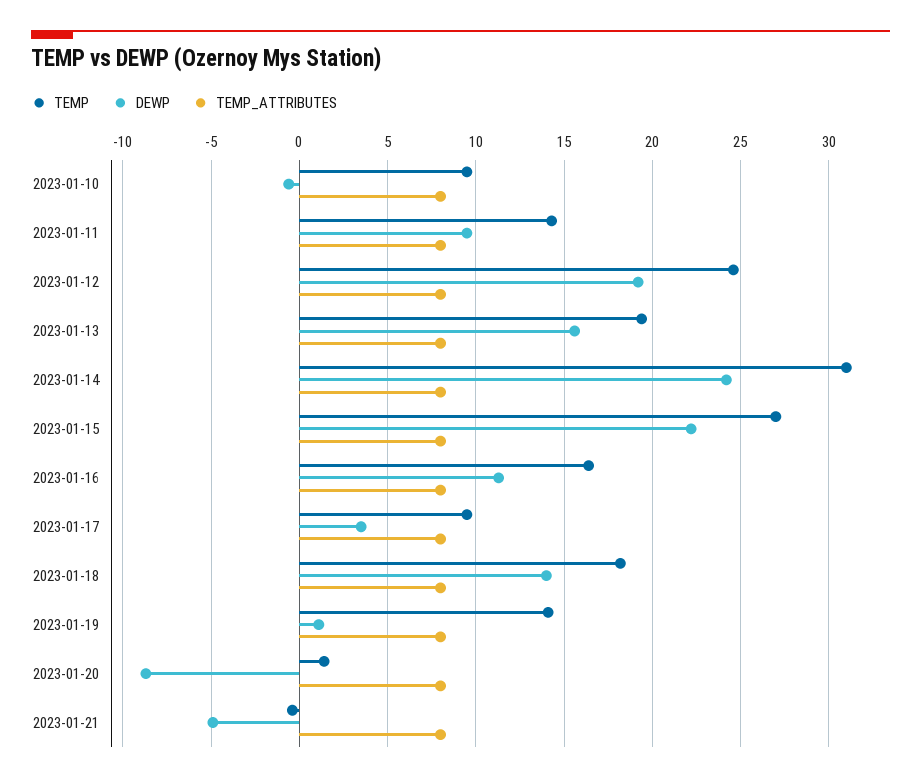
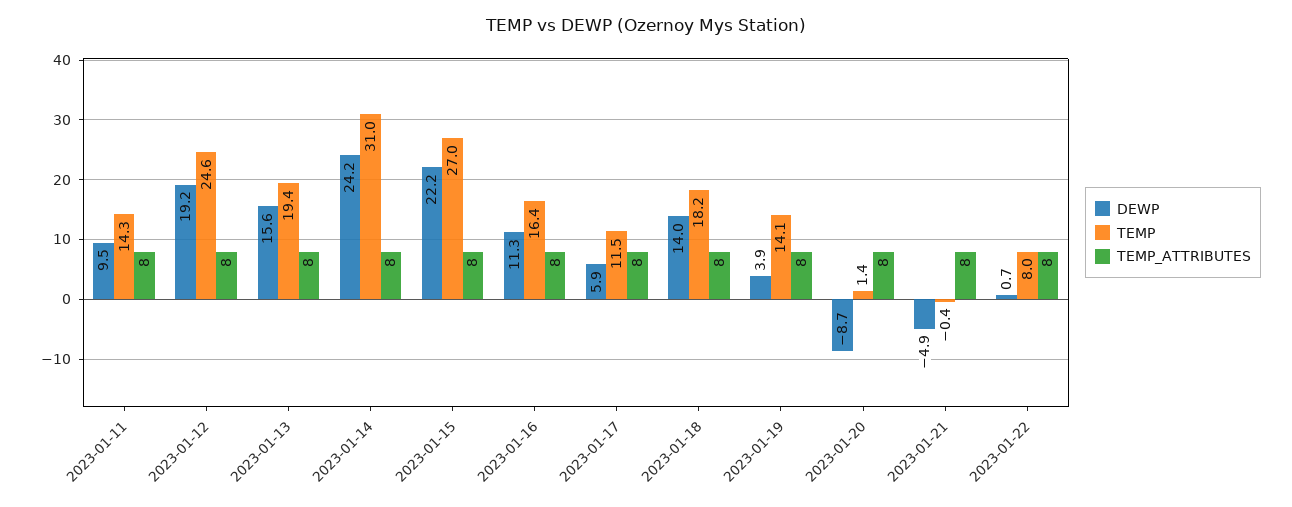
TEMP, 2023-01-10: 9.5 -> none
DEWP, 2023-01-10: -0.5 -> none
TEMP_ATTRIBUTES, 2023-01-10: 8 -> none
TEMP, 2023-01-17: 9.5 -> 11.5
DEWP, 2023-01-17: 3.5 -> 5.9
DEWP, 2023-01-19: 1 -> 3.9
DEWP, 2023-01-22: none -> 0.7
TEMP, 2023-01-22: none -> 8
TEMP_ATTRIBUTES, 2023-01-22: none -> 8

